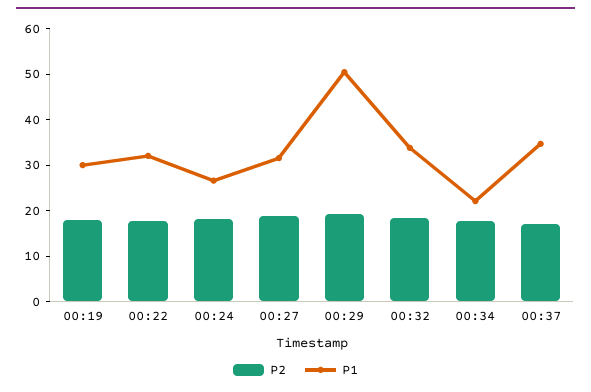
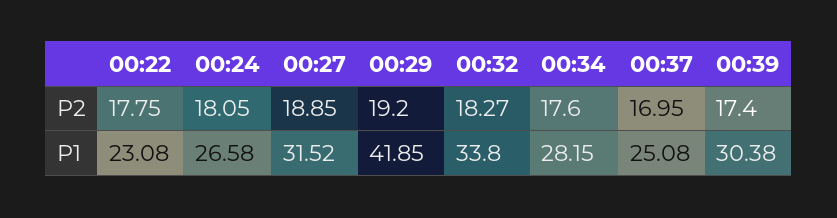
P2, 00:19: 18 -> none
P1, 00:19: 30 -> none
P1, 00:22: 32 -> 23.08
P1, 00:29: 50 -> 41.85
P1, 00:34: 22 -> 28.15
P1, 00:37: 34 -> 25.08
P2, 00:39: none -> 17.4
P1, 00:39: none -> 30.38

